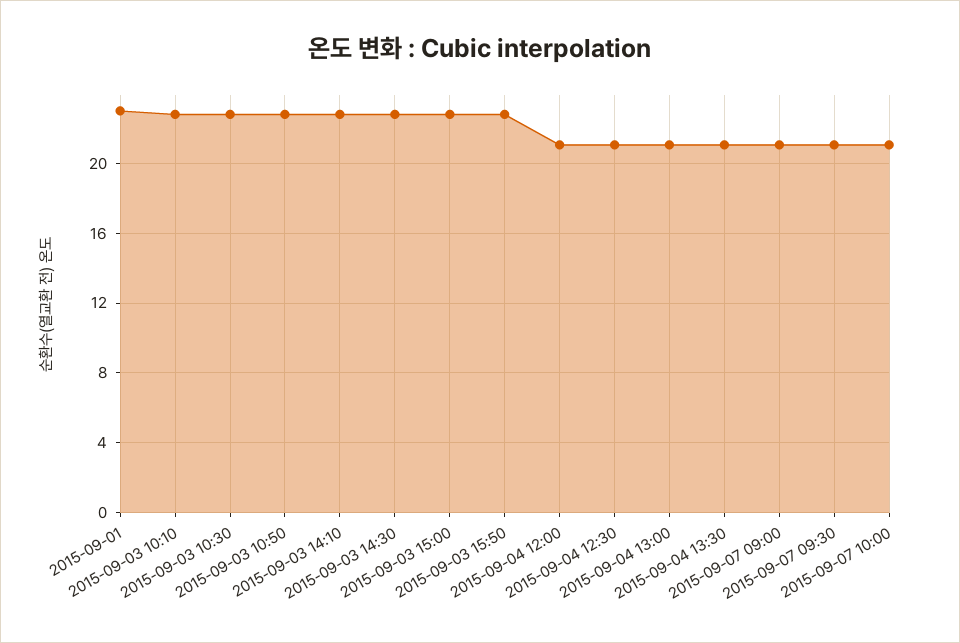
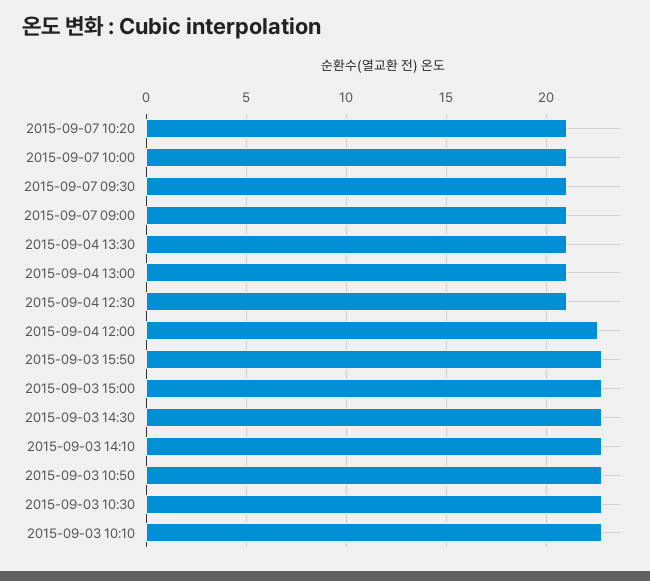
2015-09-01: 23 -> none
2015-09-04 12:00: 21 -> 22.5
2015-09-07 10:20: none -> 21

